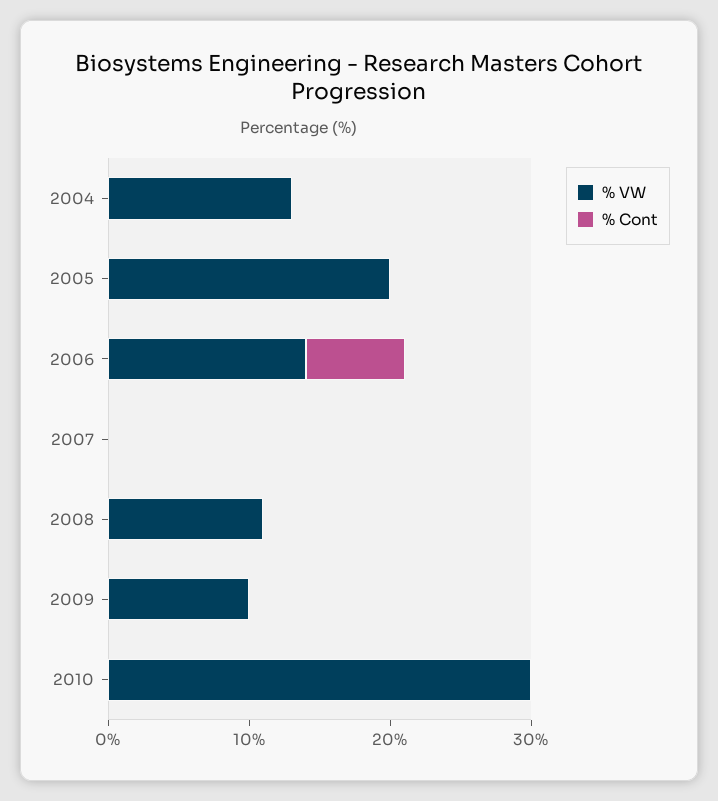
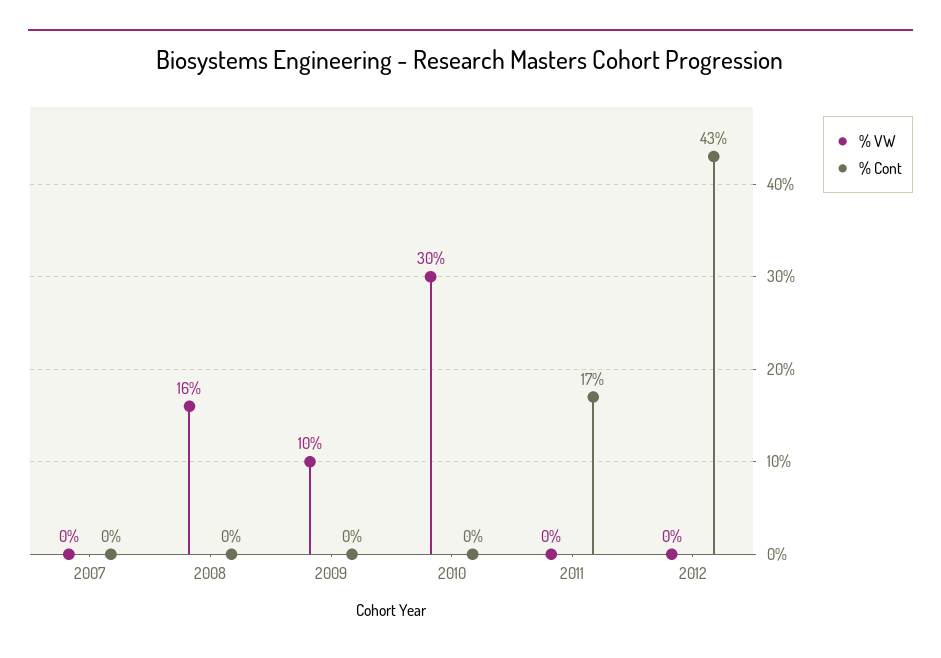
% VW, 2004: 13 -> none
% Cont, 2004: 0 -> none
% VW, 2005: 20 -> none
% Cont, 2005: 0 -> none
% VW, 2006: 14 -> none
% Cont, 2006: 7 -> none
% VW, 2008: 11 -> 16
% VW, 2011: none -> 0
% Cont, 2011: none -> 17
% VW, 2012: none -> 0
% Cont, 2012: none -> 43

